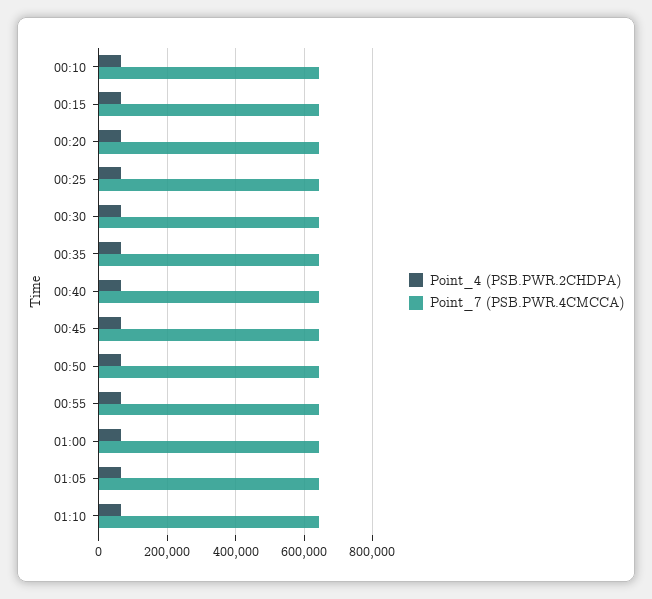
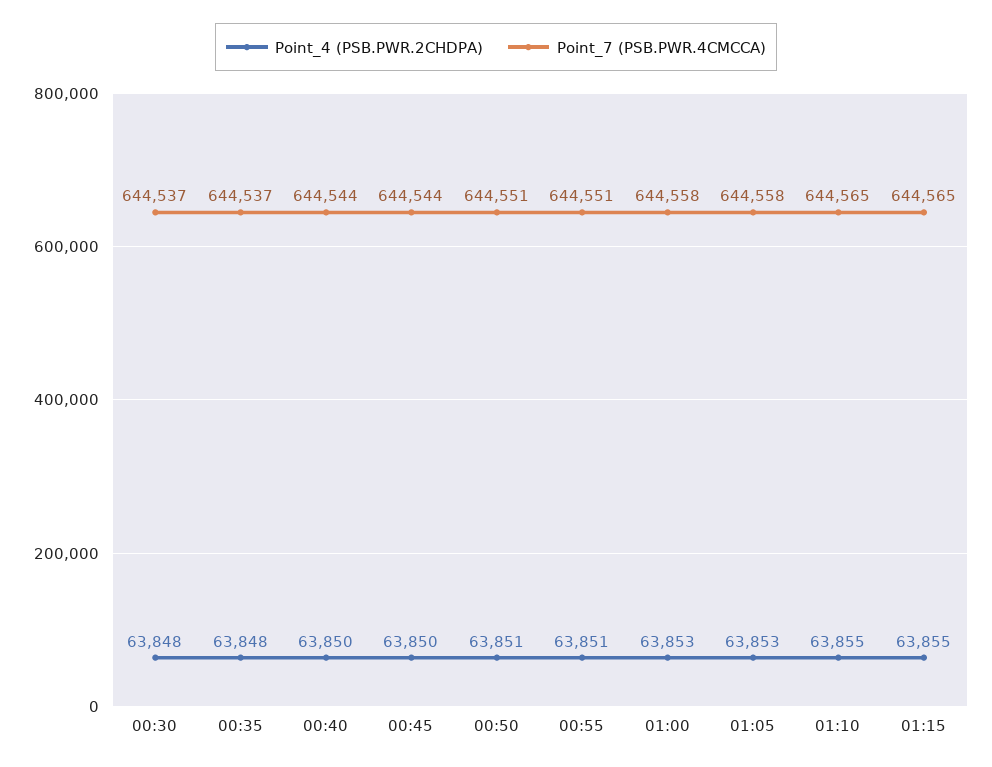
Point_4 (PSB.PWR.2CHDPA), 00:10: 60000 -> none
Point_7 (PSB.PWR.4CMCCA), 00:10: 640000 -> none
Point_4 (PSB.PWR.2CHDPA), 00:15: 60000 -> none
Point_7 (PSB.PWR.4CMCCA), 00:15: 640000 -> none
Point_4 (PSB.PWR.2CHDPA), 00:20: 60000 -> none
Point_7 (PSB.PWR.4CMCCA), 00:20: 640000 -> none
Point_4 (PSB.PWR.2CHDPA), 00:25: 60000 -> none
Point_7 (PSB.PWR.4CMCCA), 00:25: 640000 -> none
Point_4 (PSB.PWR.2CHDPA), 01:15: none -> 63855
Point_7 (PSB.PWR.4CMCCA), 01:15: none -> 644565

